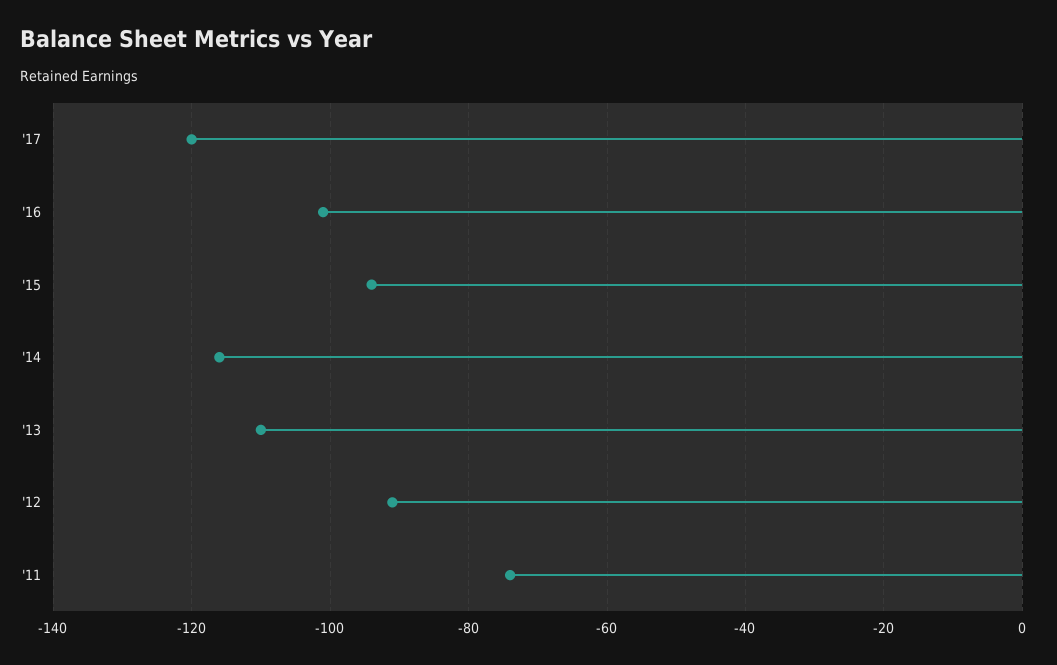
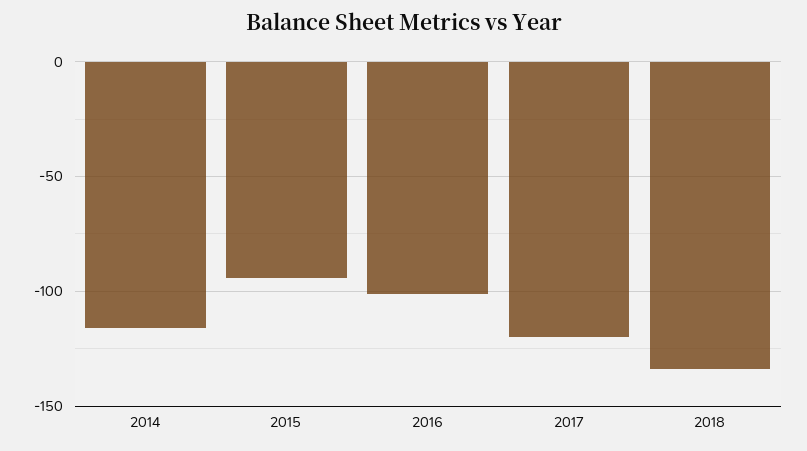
'13: -110 -> none
'12: -90 -> none
'11: -75 -> none
2018: none -> -135

